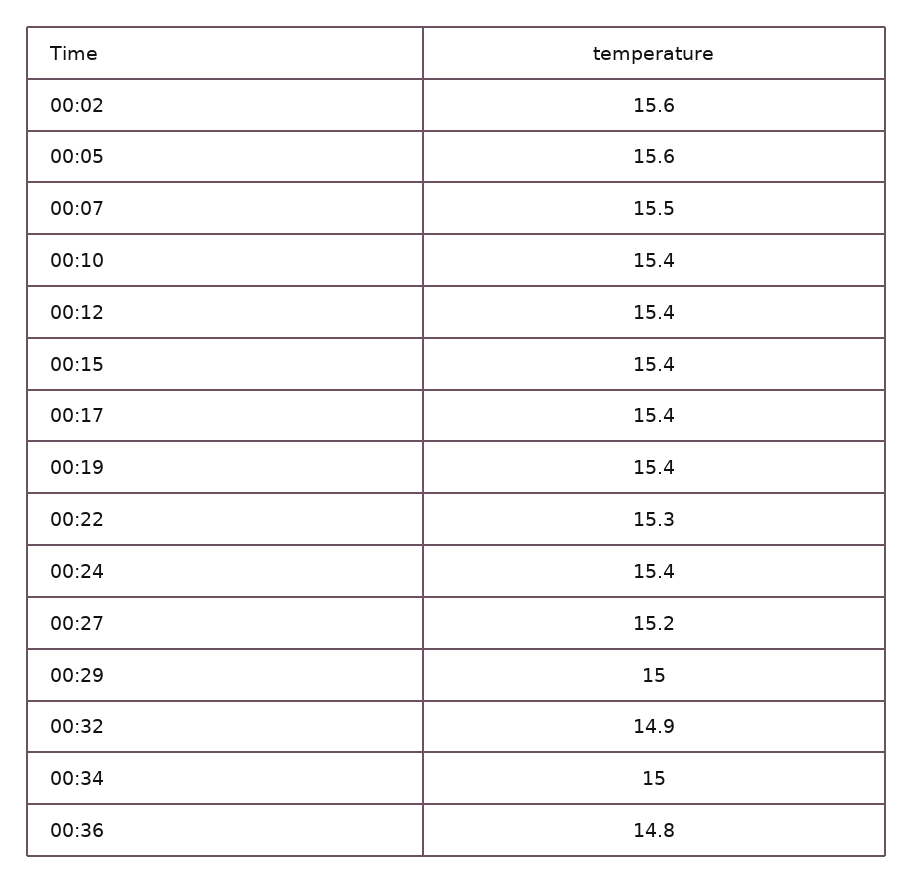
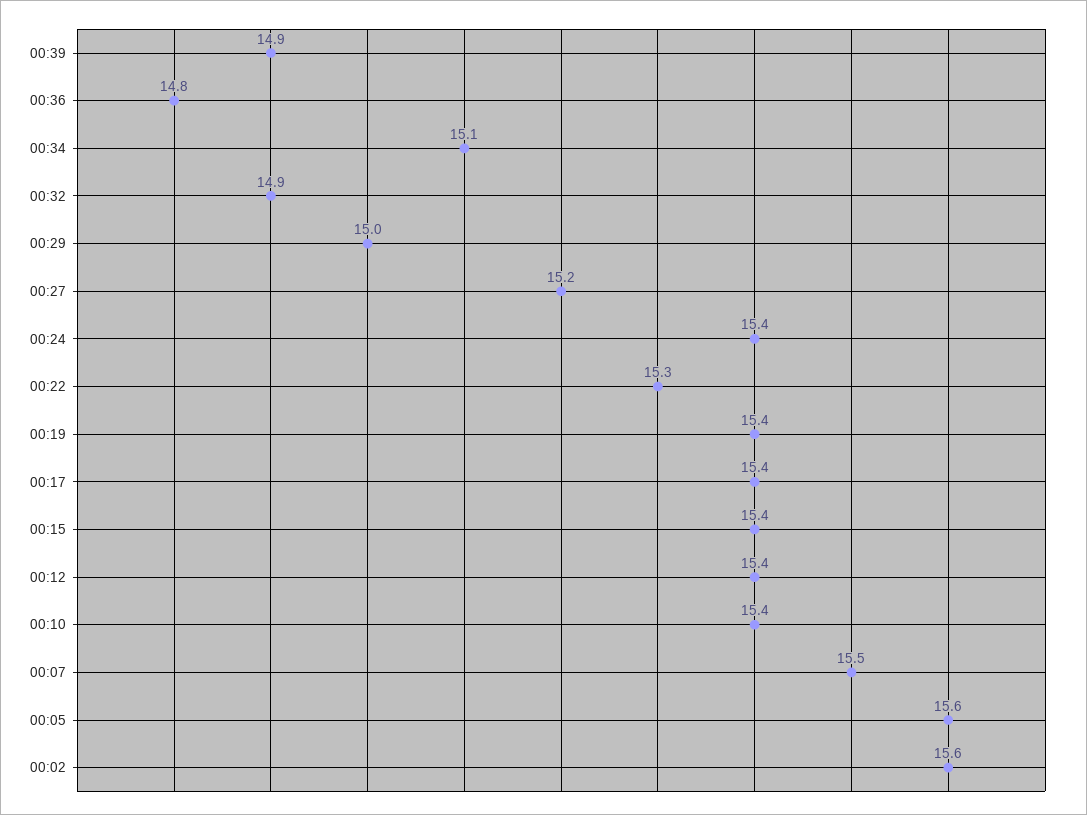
00:34: 15 -> 15.1
00:39: none -> 14.9

